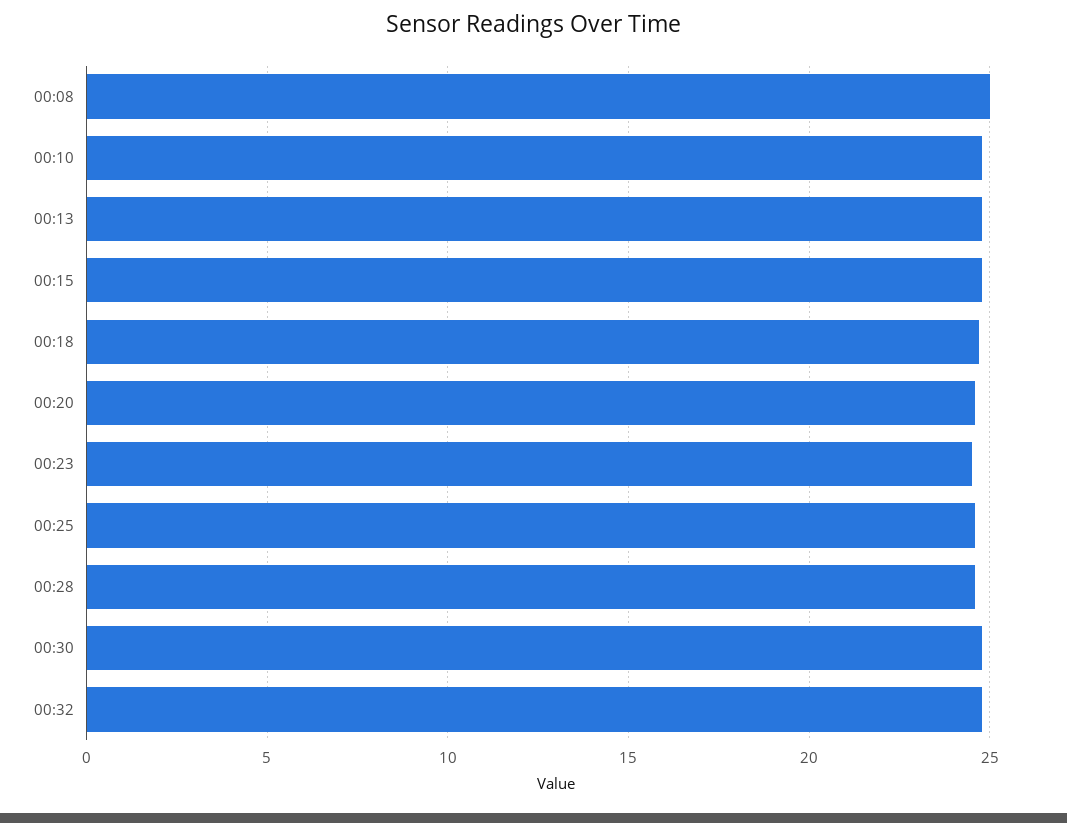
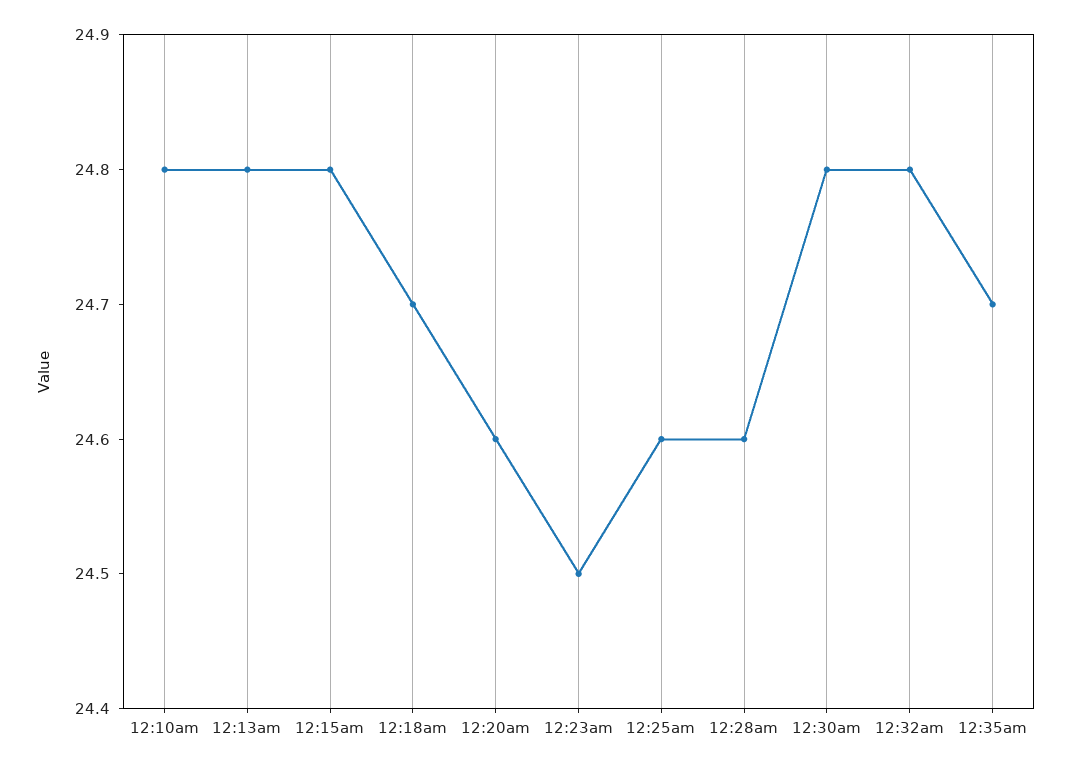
00:08: 25 -> none
12:35am: none -> 24.7

